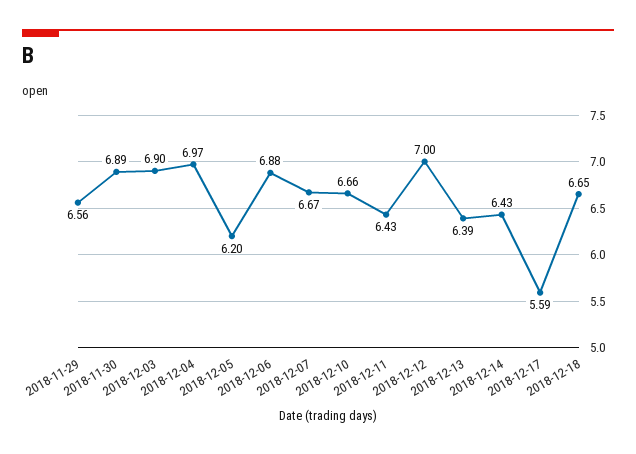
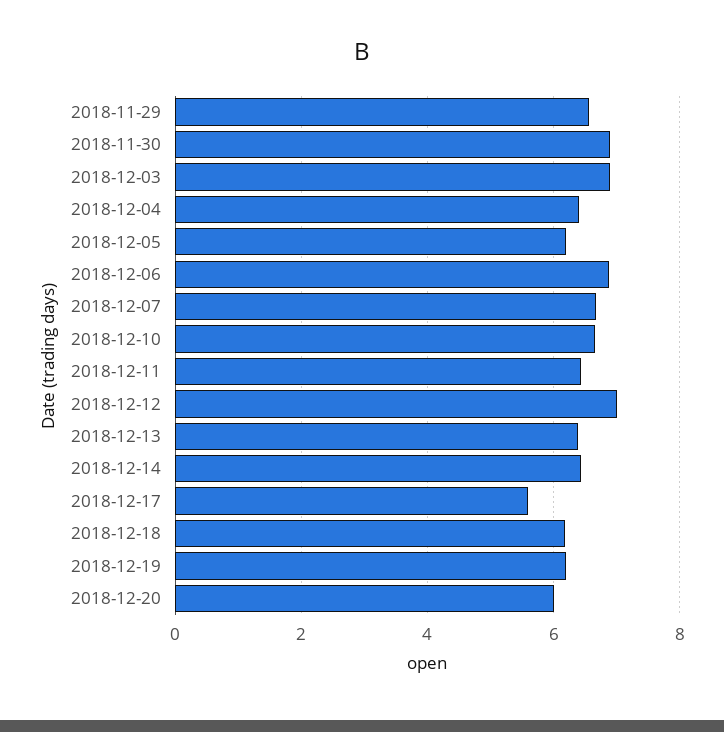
2018-12-04: 6.97 -> 6.4
2018-12-18: 6.65 -> 6.2
2018-12-19: none -> 6.2
2018-12-20: none -> 6

